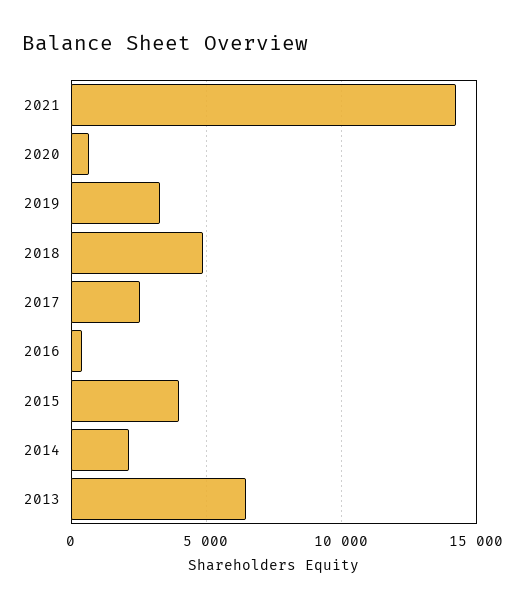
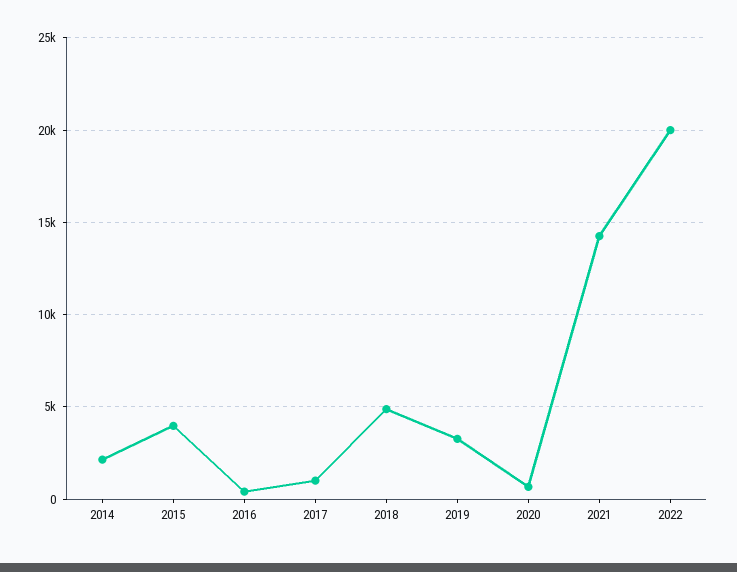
2017: 2500 -> 1000
2013: 6500 -> none
2022: none -> 20000

